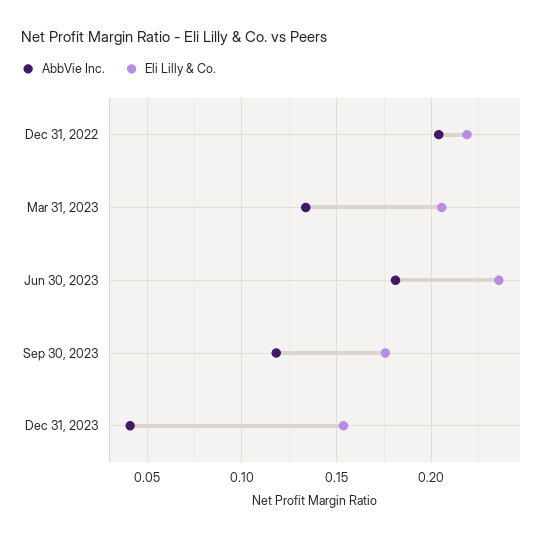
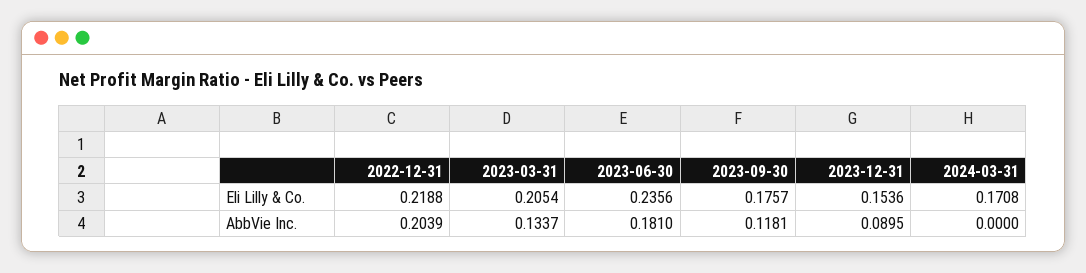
AbbVie Inc., Dec 31, 2023: 0.04 -> 0.0895
Eli Lilly & Co., 2024-03-31: none -> 0.1708
AbbVie Inc., 2024-03-31: none -> 0

